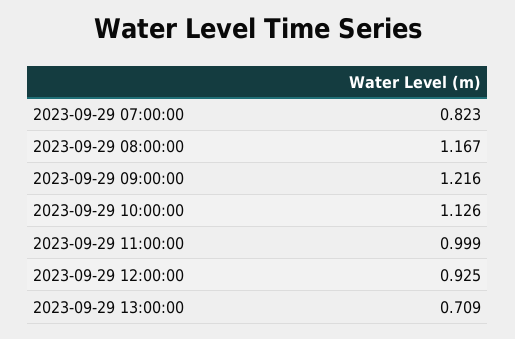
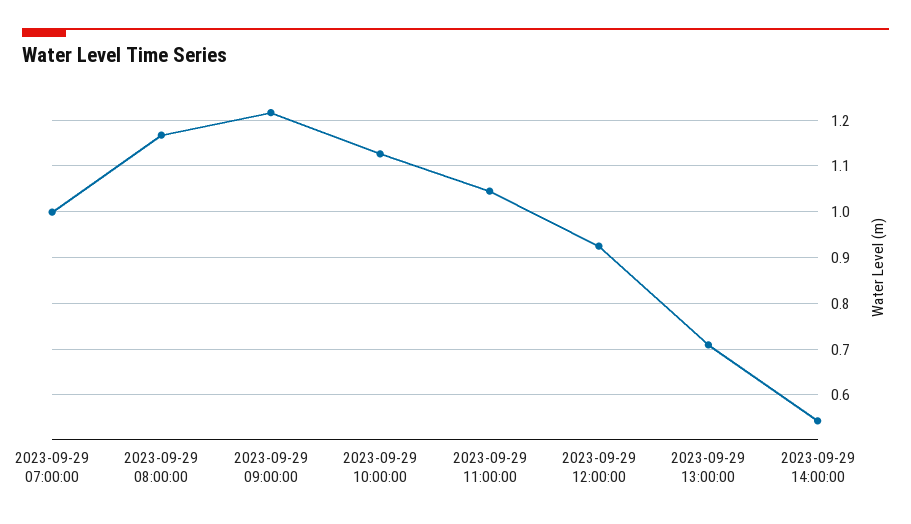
2023-09-29 07:00:00: 0.823 -> 1
2023-09-29 11:00:00: 0.999 -> 1.04
2023-09-29 14:00:00: none -> 0.54

